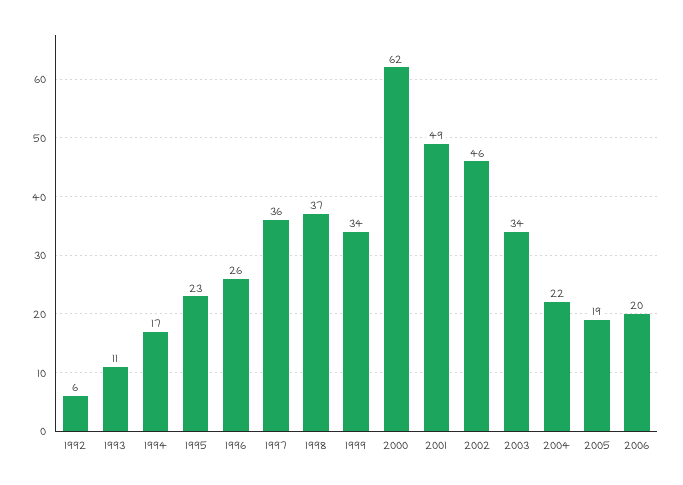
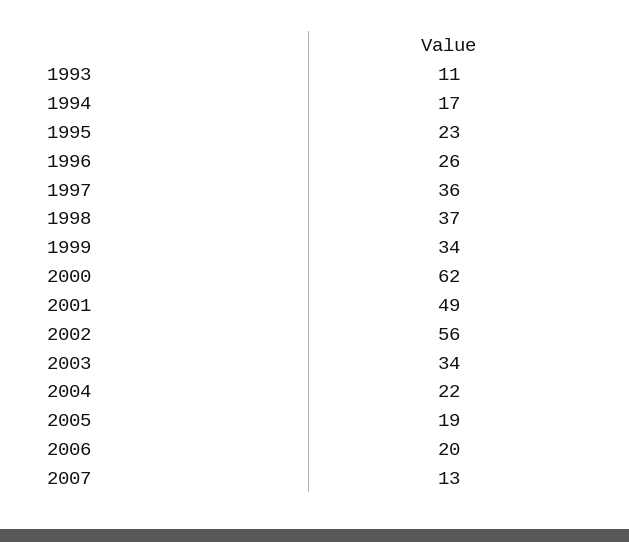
1992: 6 -> none
2002: 46 -> 56
2007: none -> 13

